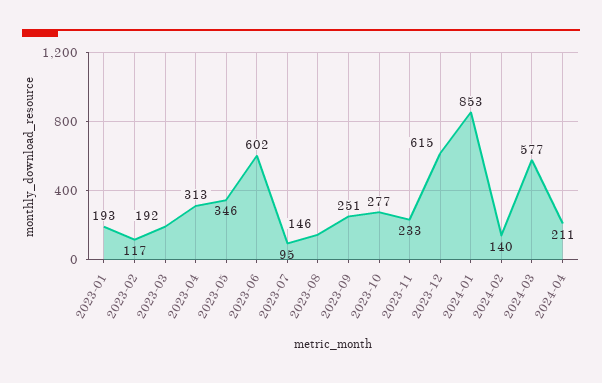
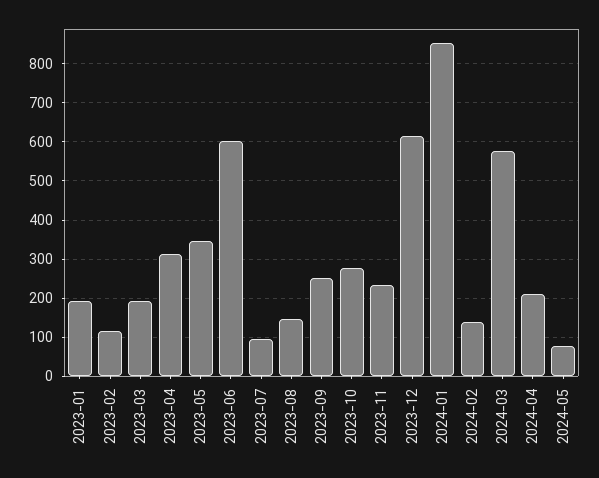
2024-05: none -> 80

